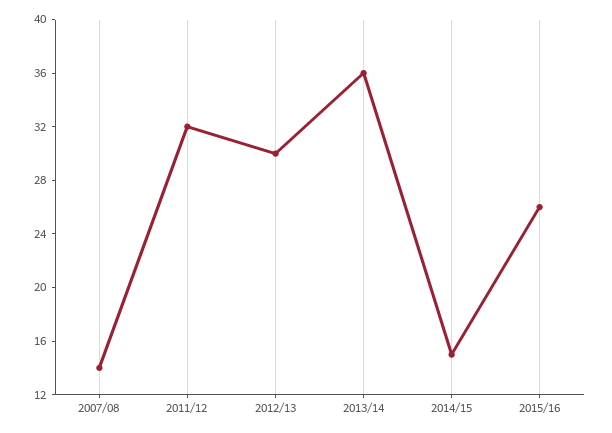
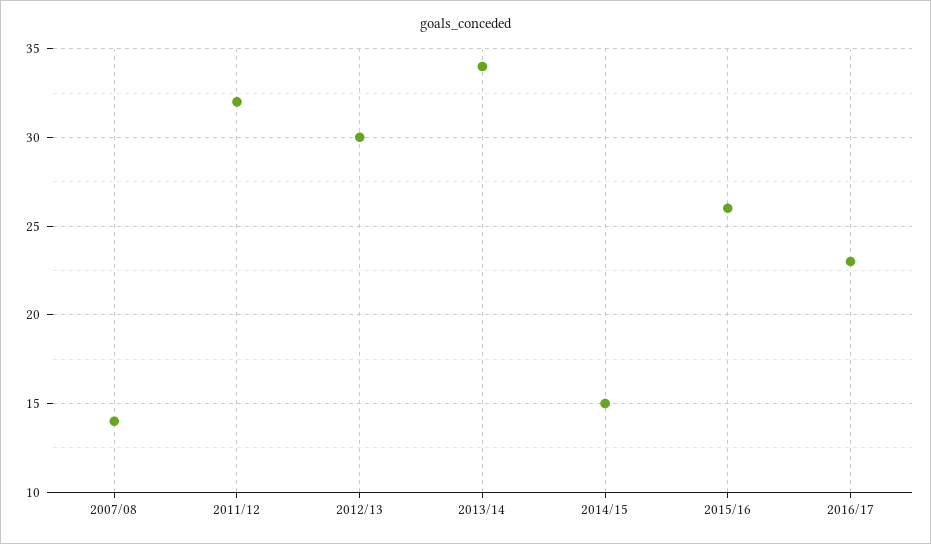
2013/14: 36 -> 34
2016/17: none -> 23

